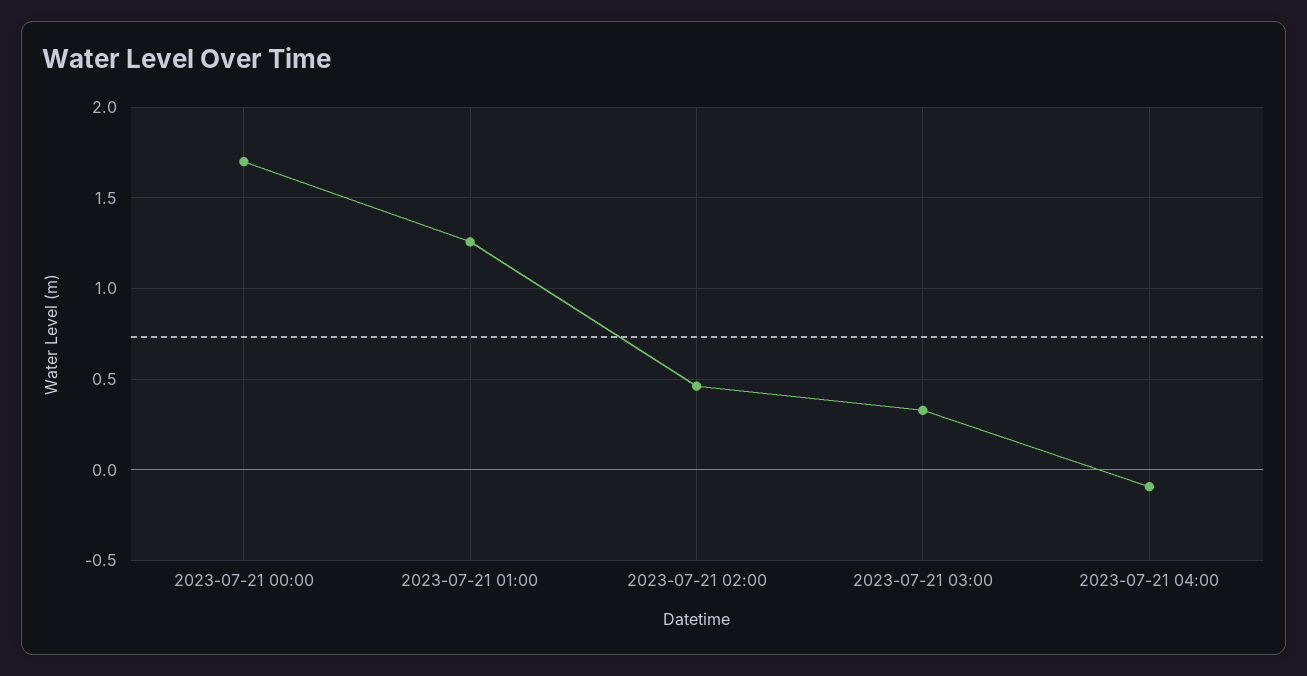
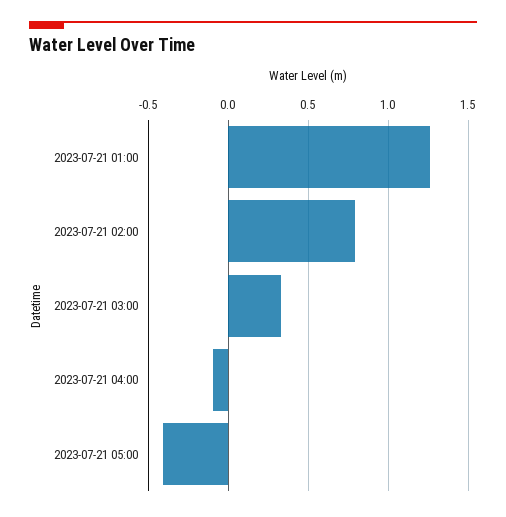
2023-07-21 00:00: 1.7 -> none
2023-07-21 02:00: 0.45 -> 0.8
2023-07-21 05:00: none -> -0.4

